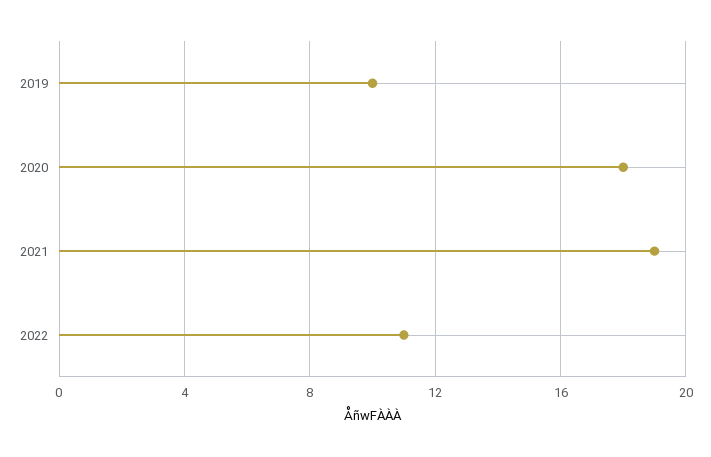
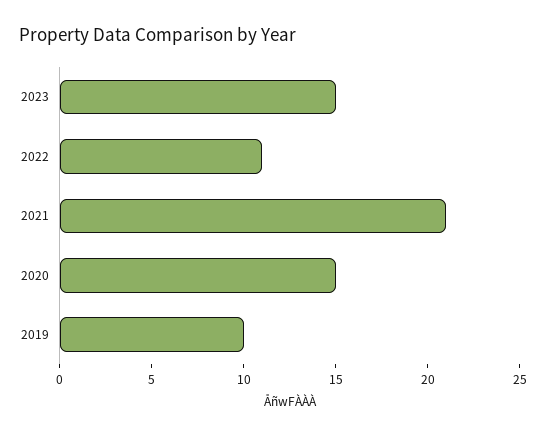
2020: 18 -> 15
2021: 19 -> 21
2023: none -> 15

